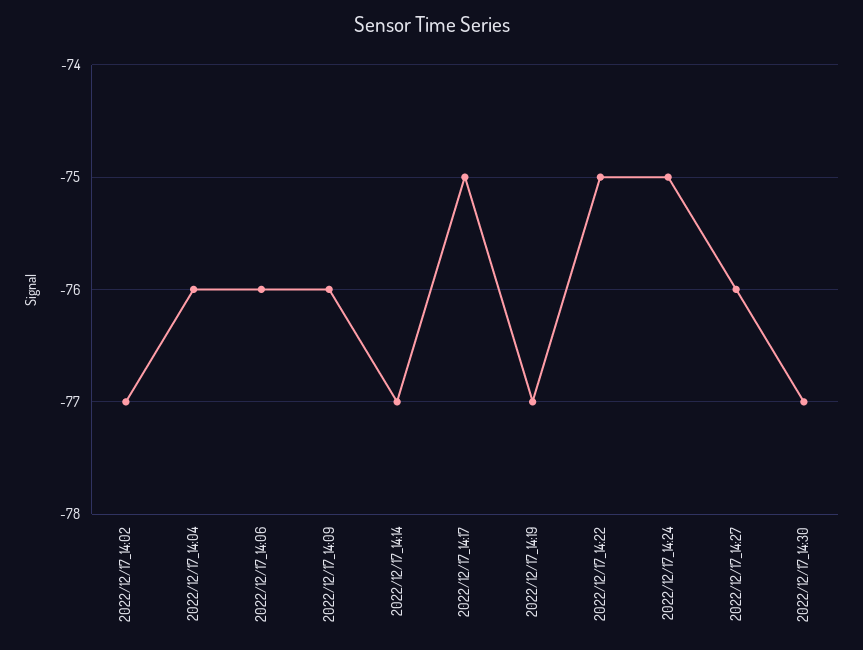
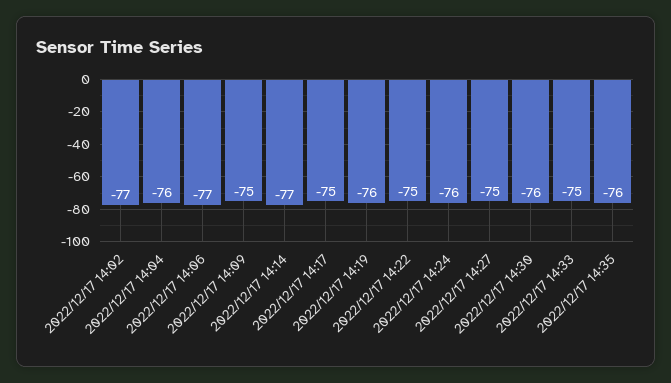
2022/12/17_14:06: -76 -> -77
2022/12/17_14:09: -76 -> -75
2022/12/17_14:19: -77 -> -76
2022/12/17_14:24: -75 -> -76
2022/12/17_14:27: -76 -> -75
2022/12/17_14:30: -77 -> -76
2022/12/17 14:33: none -> -75
2022/12/17 14:35: none -> -76

